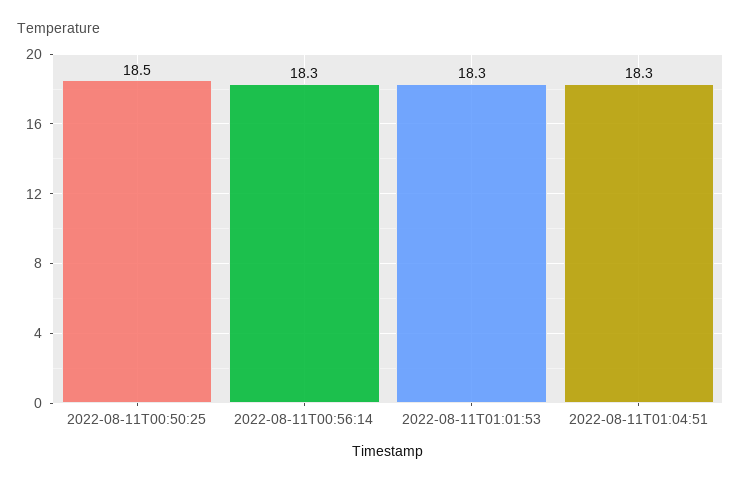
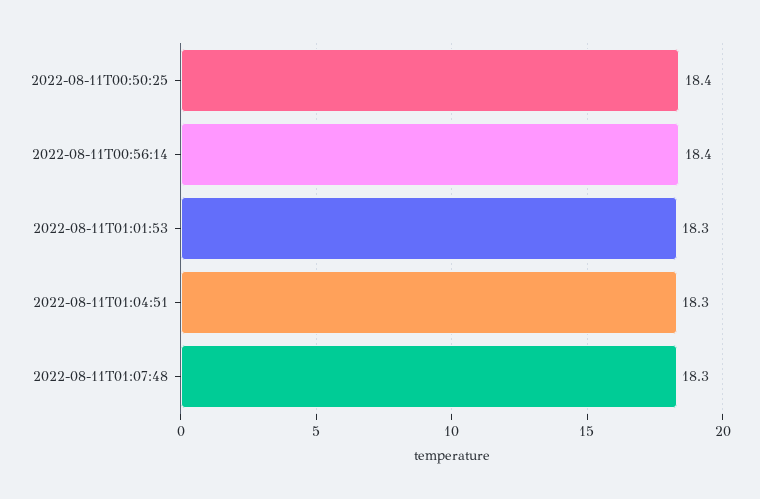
2022-08-11T00:50:25: 18.5 -> 18.4
2022-08-11T00:56:14: 18.3 -> 18.4
2022-08-11T01:07:48: none -> 18.3

